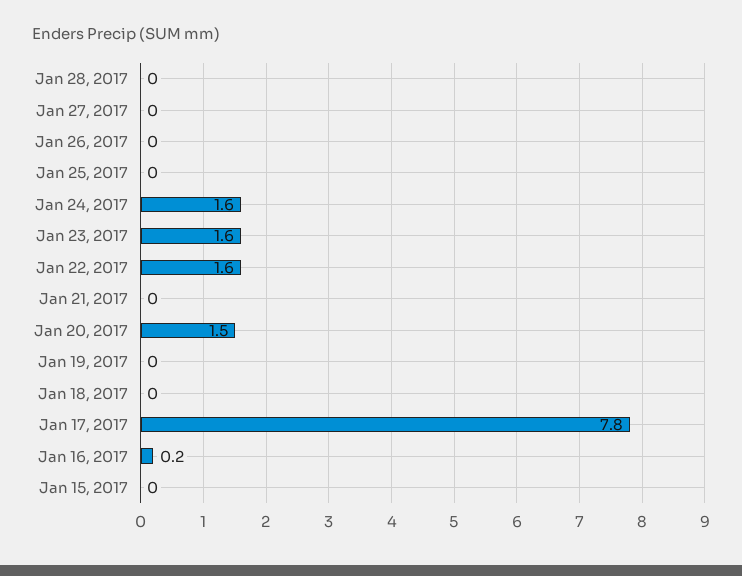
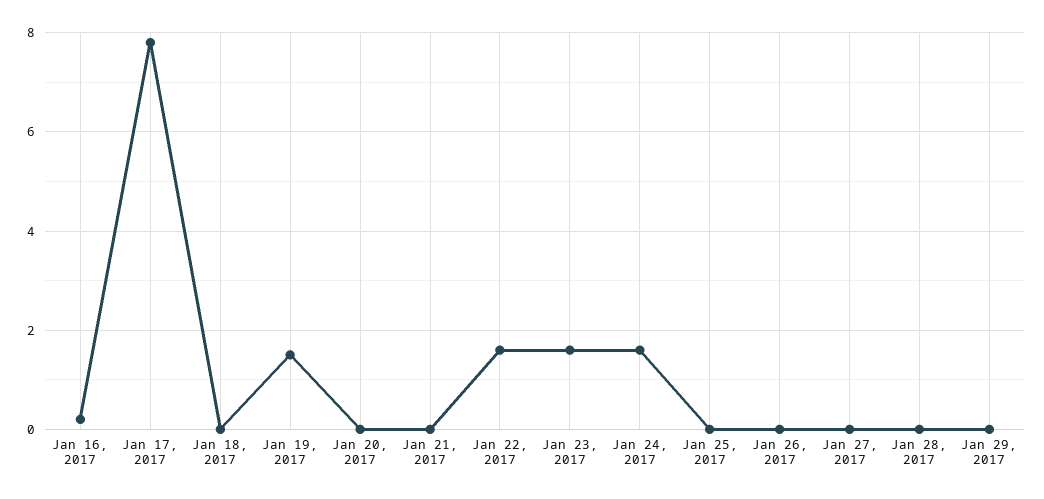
Jan 20, 2017: 1.5 -> 0
Jan 19, 2017: 0 -> 1.5
Jan 15, 2017: 0 -> none
Jan 29, 2017: none -> 0

